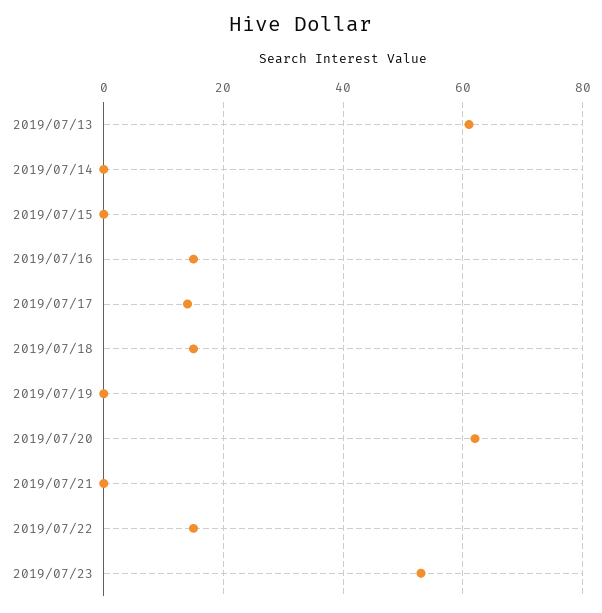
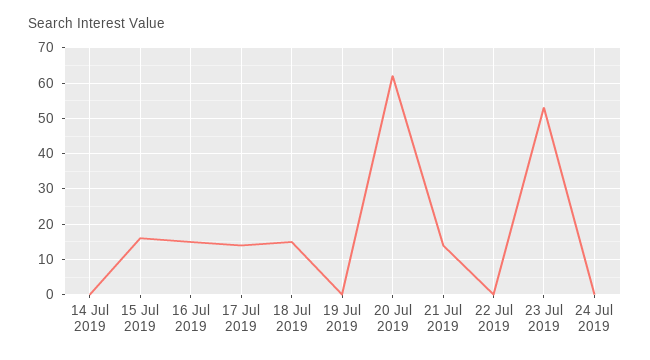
2019/07/13: 60 -> none
2019/07/15: 0 -> 15
2019/07/21: 0 -> 15
2019/07/22: 15 -> 0
24 Jul 2019: none -> 0

